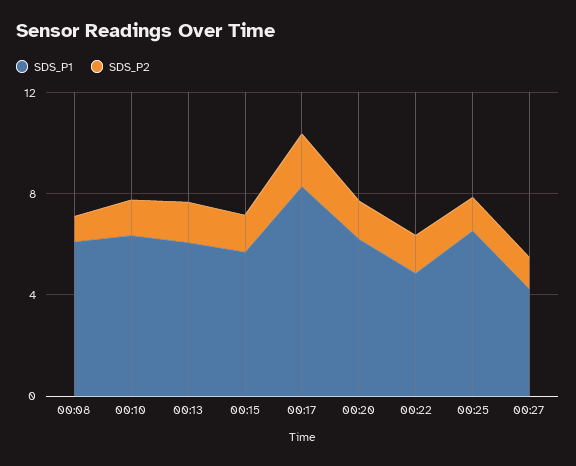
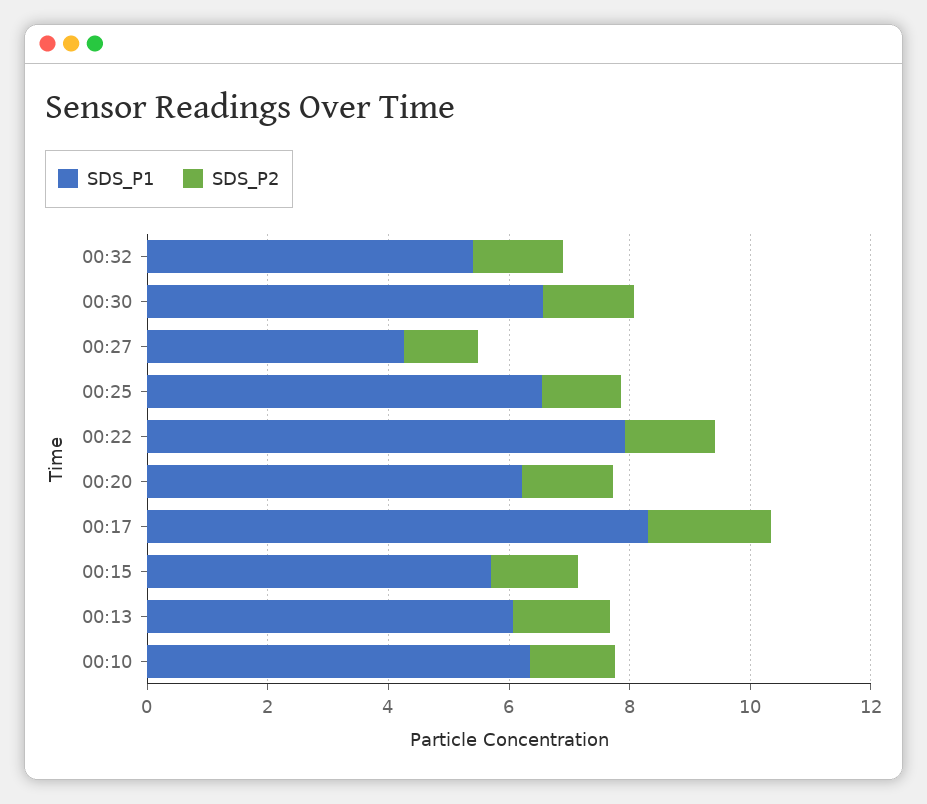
SDS_P1, 00:08: 6 -> none
SDS_P2, 00:08: 1 -> none
SDS_P1, 00:22: 5 -> 8
SDS_P1, 00:32: none -> 5.5
SDS_P2, 00:32: none -> 1.5
SDS_P1, 00:30: none -> 6.5
SDS_P2, 00:30: none -> 1.5

